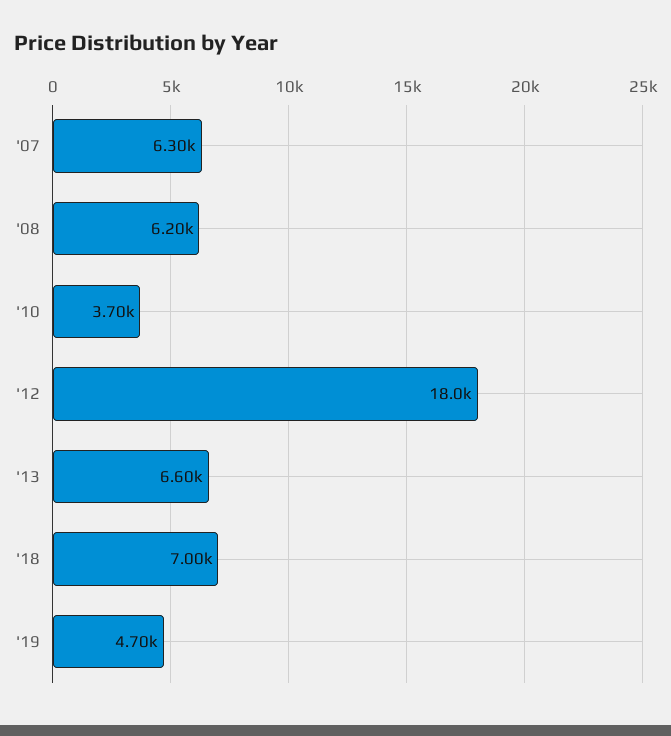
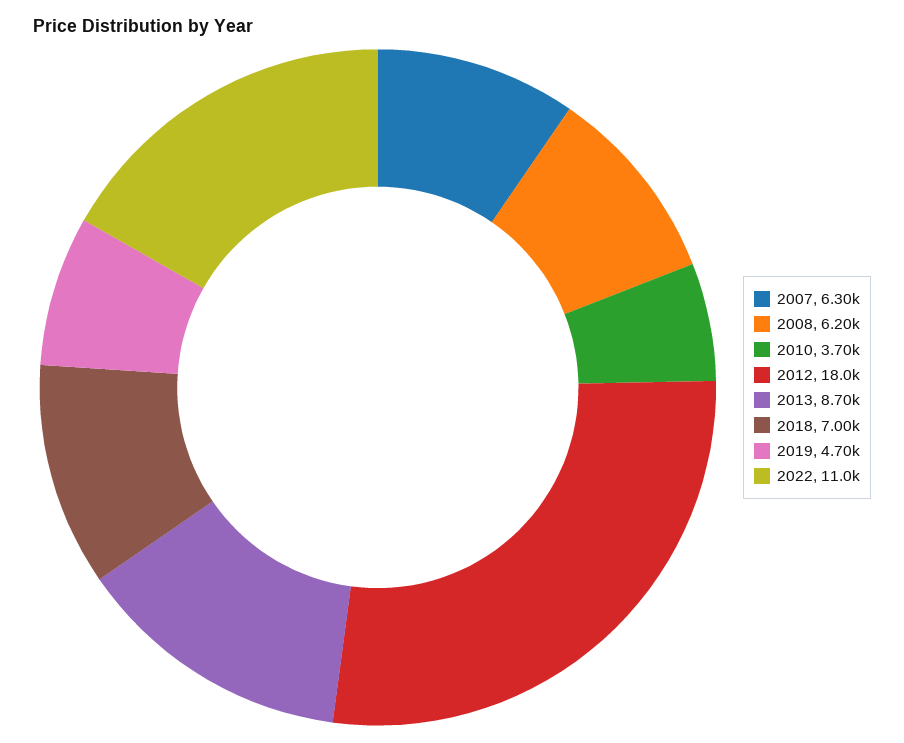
'13: 6600 -> 8700
2022: none -> 11000

